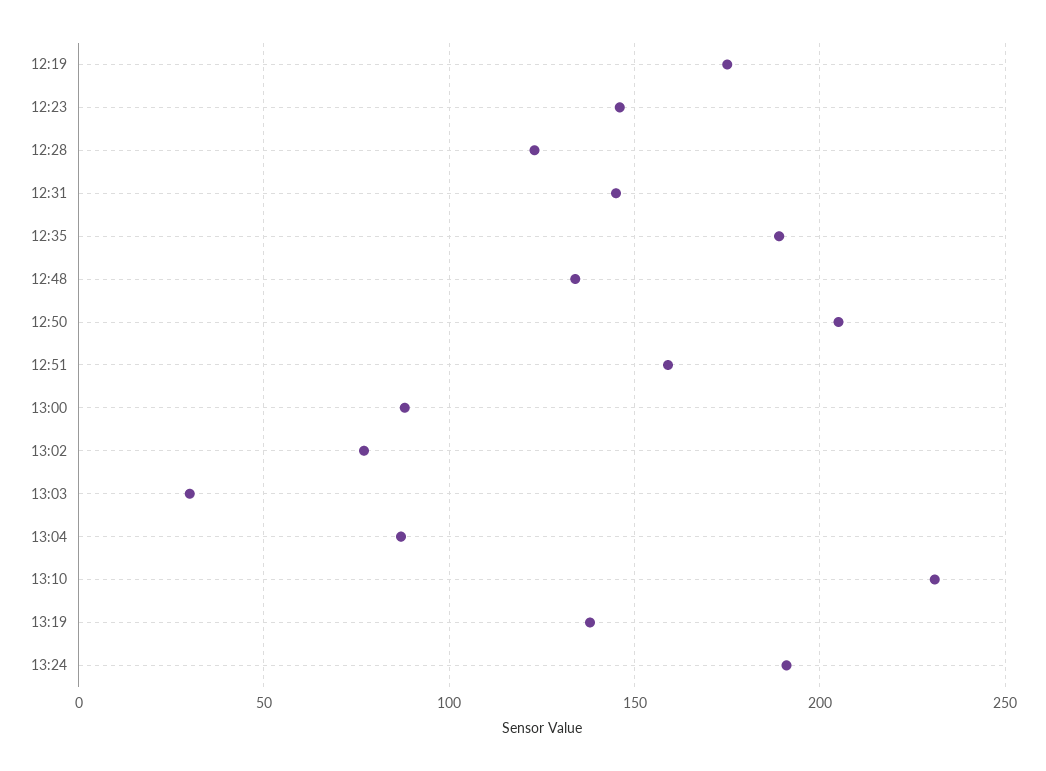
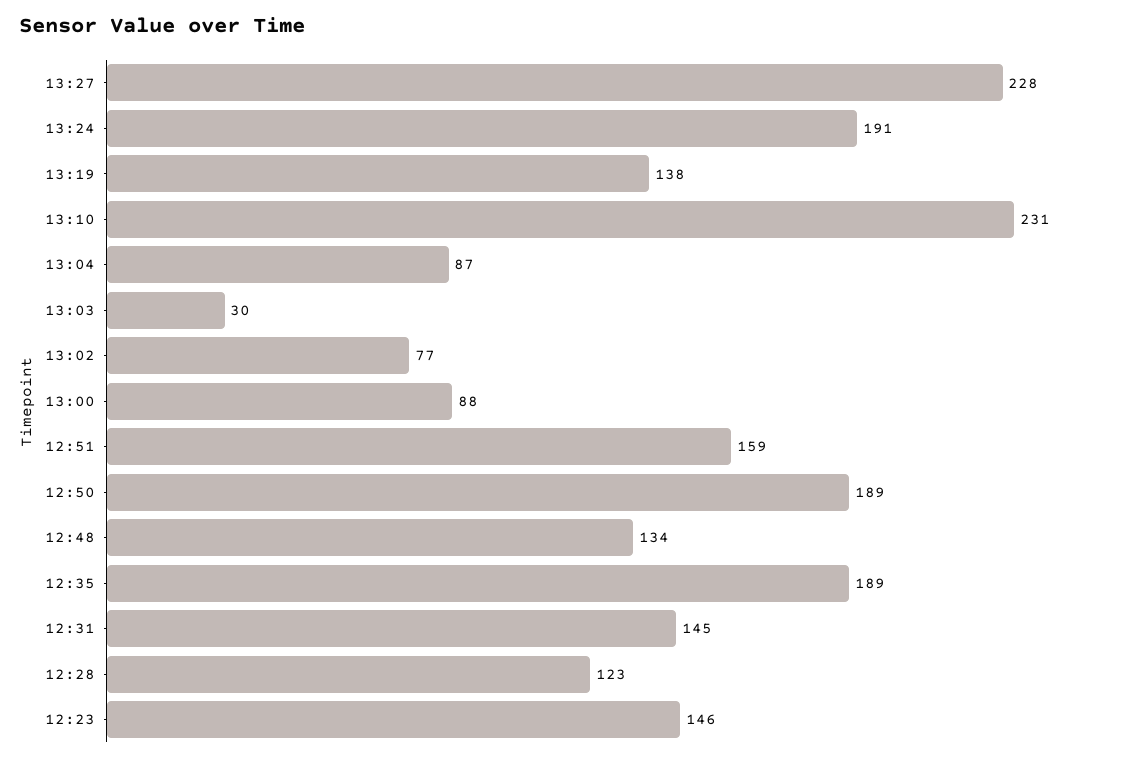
12:19: 175 -> none
12:50: 205 -> 189
13:27: none -> 228

